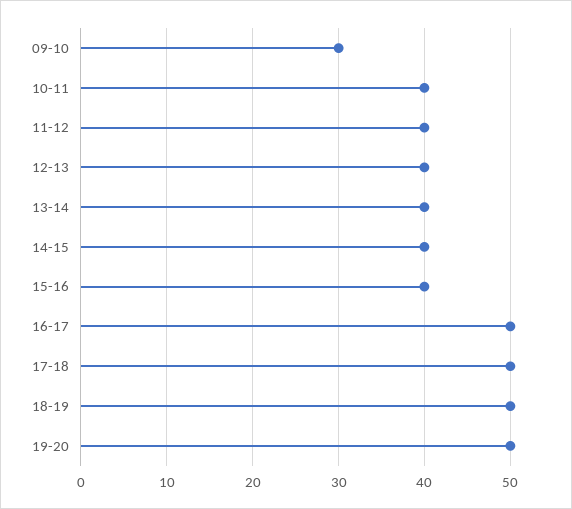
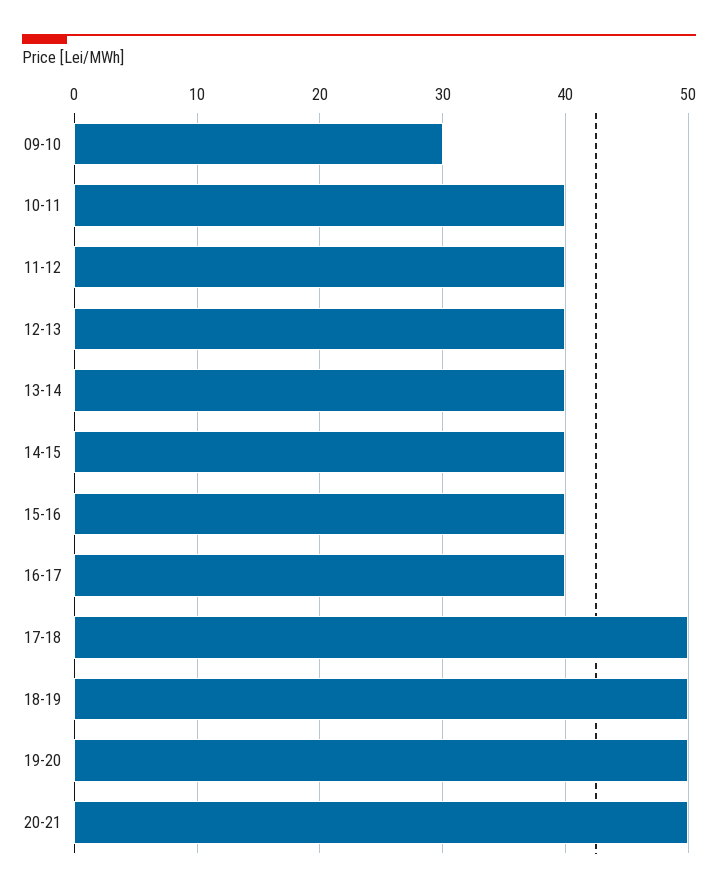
16-17: 50 -> 40
20-21: none -> 50

